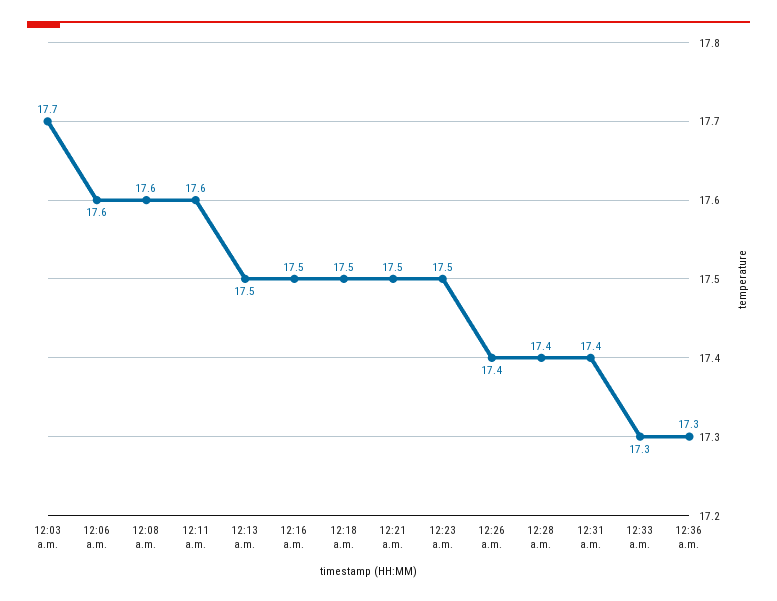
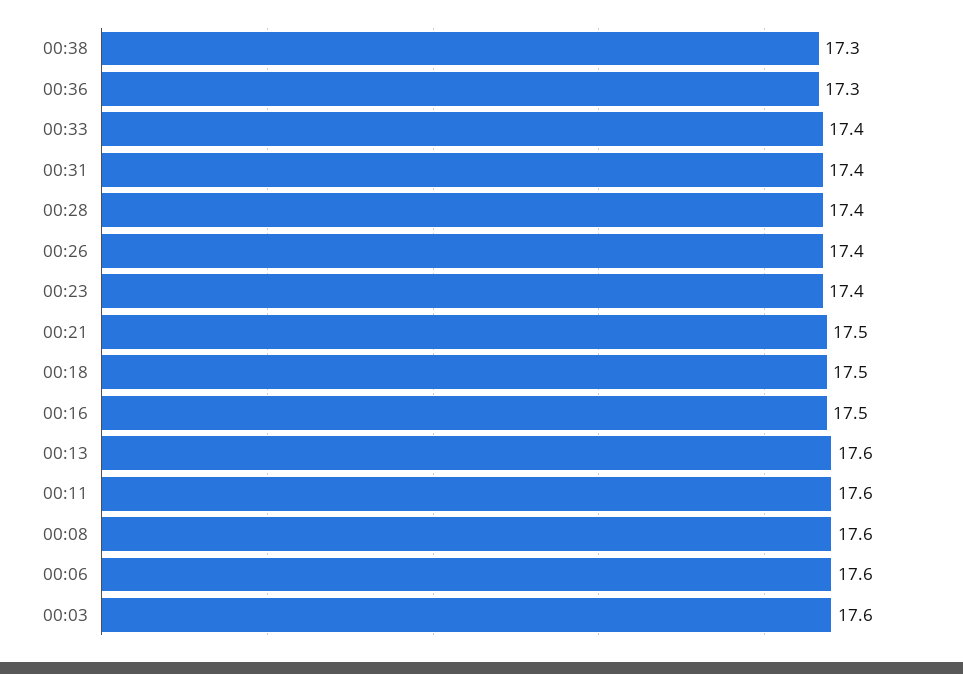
12:03 a.m.: 17.7 -> 17.6
12:13 a.m.: 17.5 -> 17.6
12:23 a.m.: 17.5 -> 17.4
12:33 a.m.: 17.3 -> 17.4
00:38: none -> 17.3

